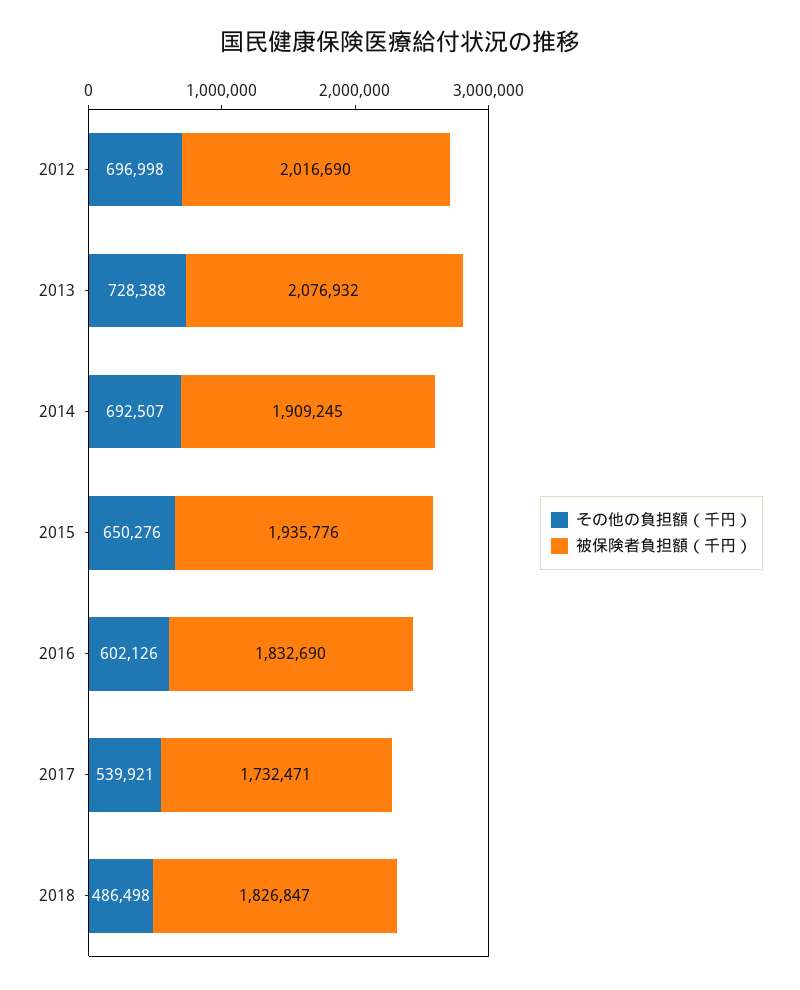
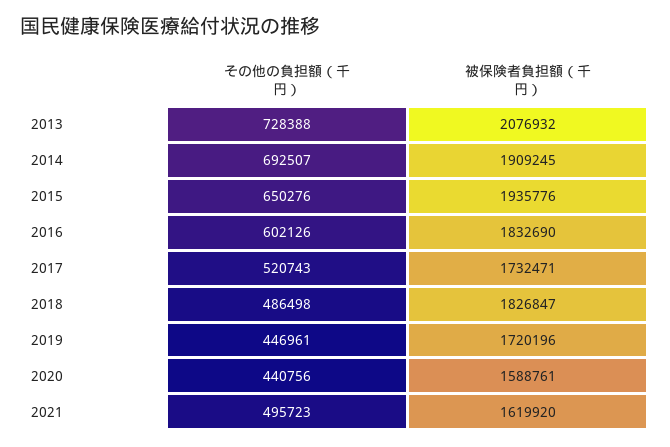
その他の負担額（千円）, 2012: 696998 -> none
被保険者負担額（千円）, 2012: 2016690 -> none
その他の負担額（千円）, 2017: 539921 -> 520743
その他の負担額（千円）, 2019: none -> 446961
被保険者負担額（千円）, 2019: none -> 1720196
その他の負担額（千円）, 2020: none -> 440756
被保険者負担額（千円）, 2020: none -> 1588761
その他の負担額（千円）, 2021: none -> 495723
被保険者負担額（千円）, 2021: none -> 1619920

